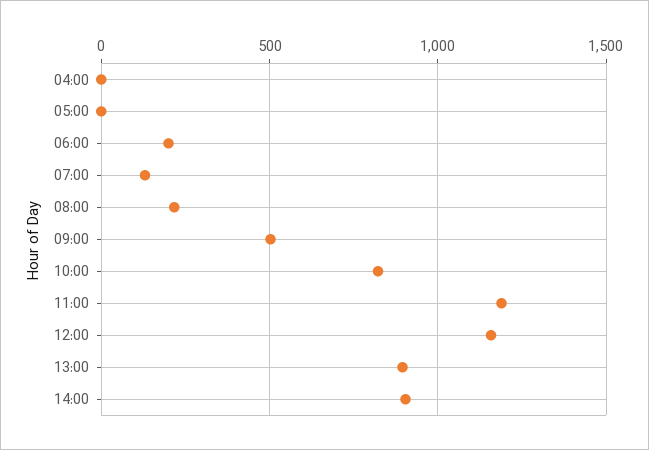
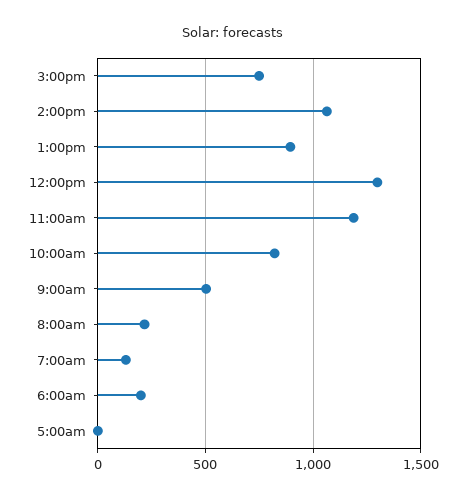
04:00: 0 -> none
12:00: 1150 -> 1300
14:00: 900 -> 1050
3:00pm: none -> 750

